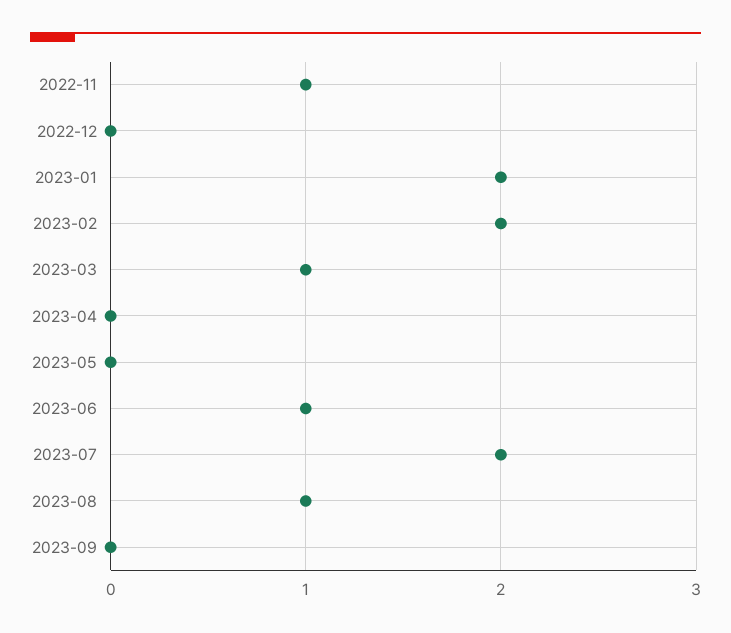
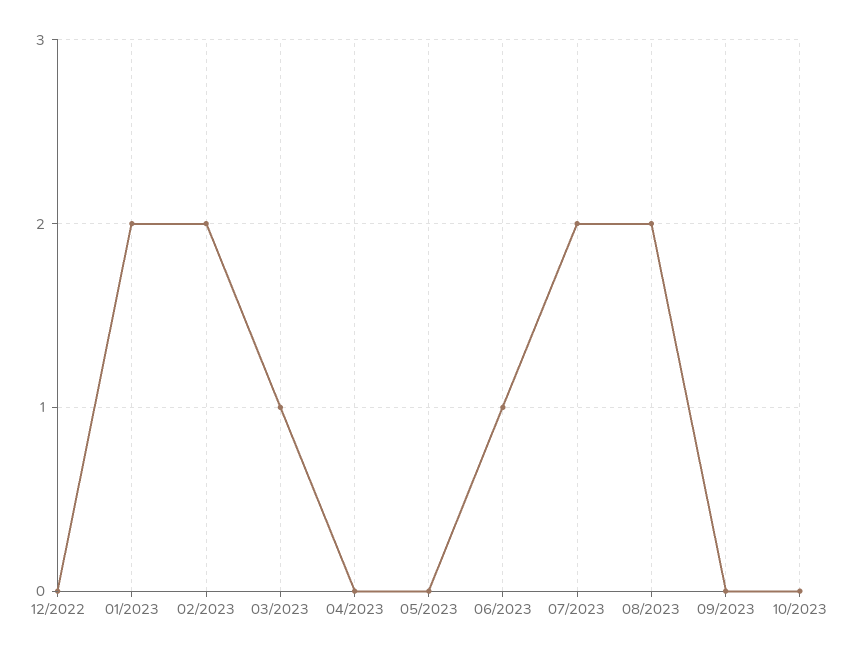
2022-11: 1 -> none
2023-08: 1 -> 2
10/2023: none -> 0

